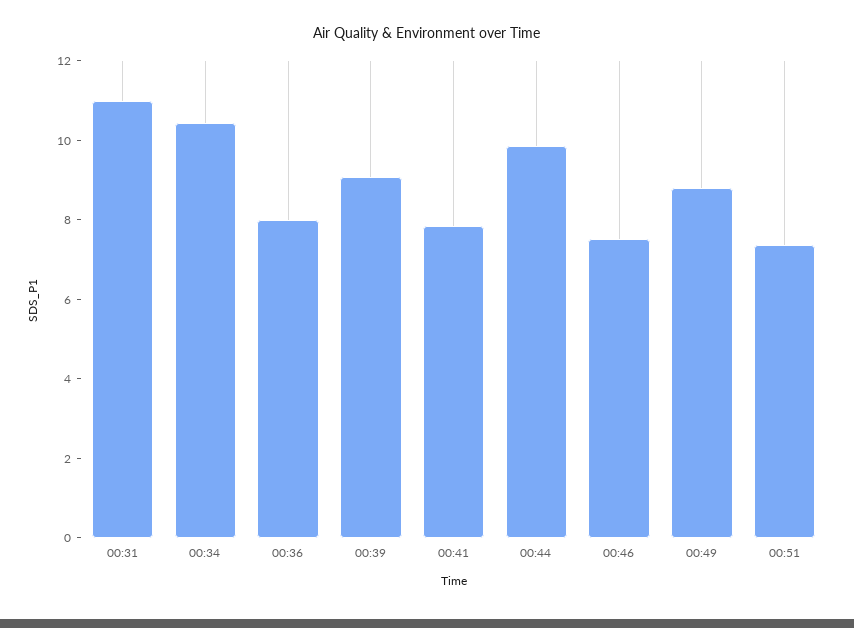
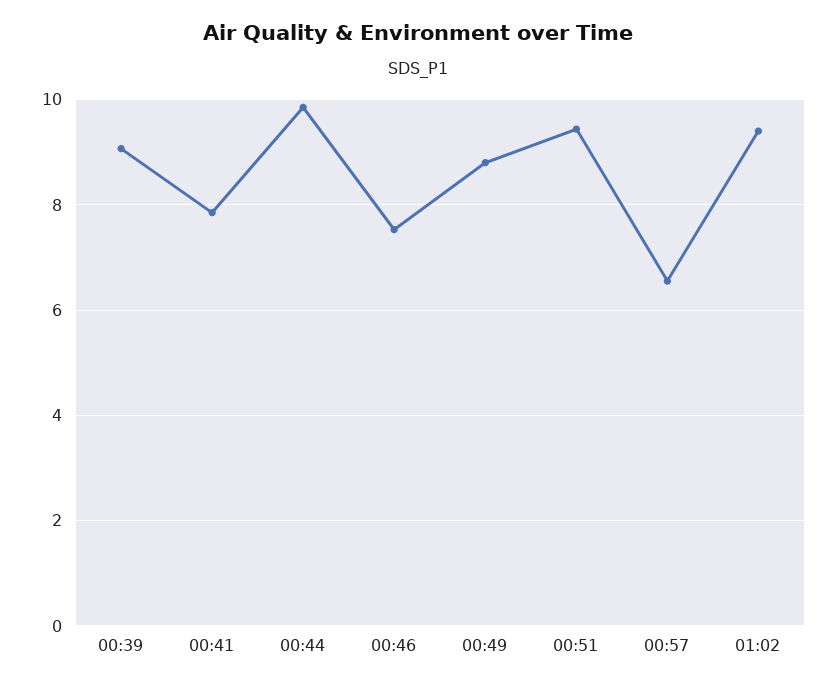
00:31: 11 -> none
00:34: 10.5 -> none
00:36: 8 -> none
00:51: 7.5 -> 9.4
00:57: none -> 6.6
01:02: none -> 9.4

